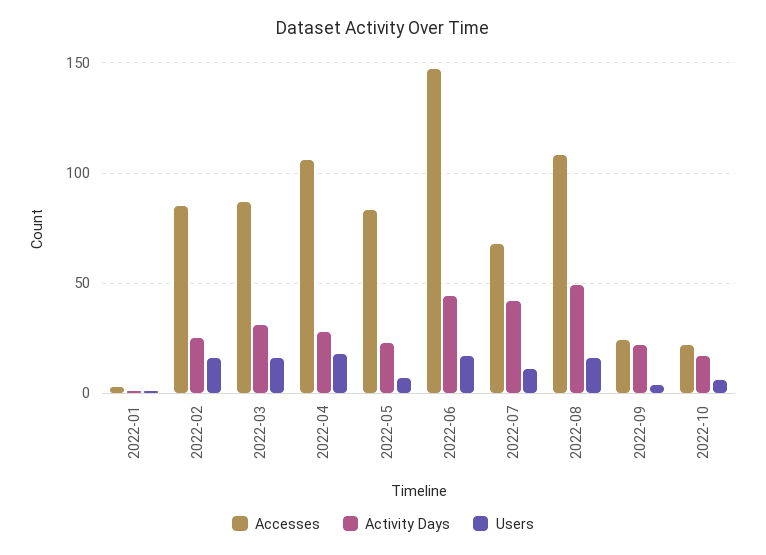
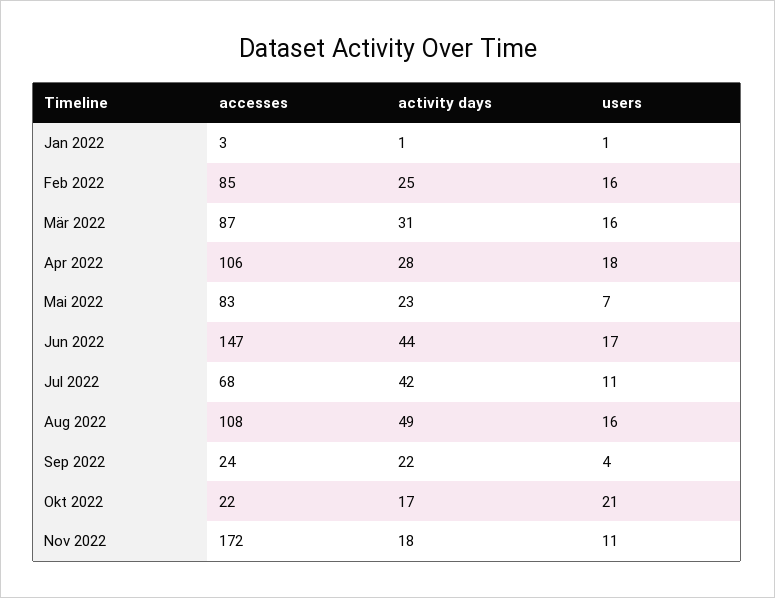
Users, 2022-10: 5 -> 21
Accesses, Nov 2022: none -> 172
Activity Days, Nov 2022: none -> 18
Users, Nov 2022: none -> 11

